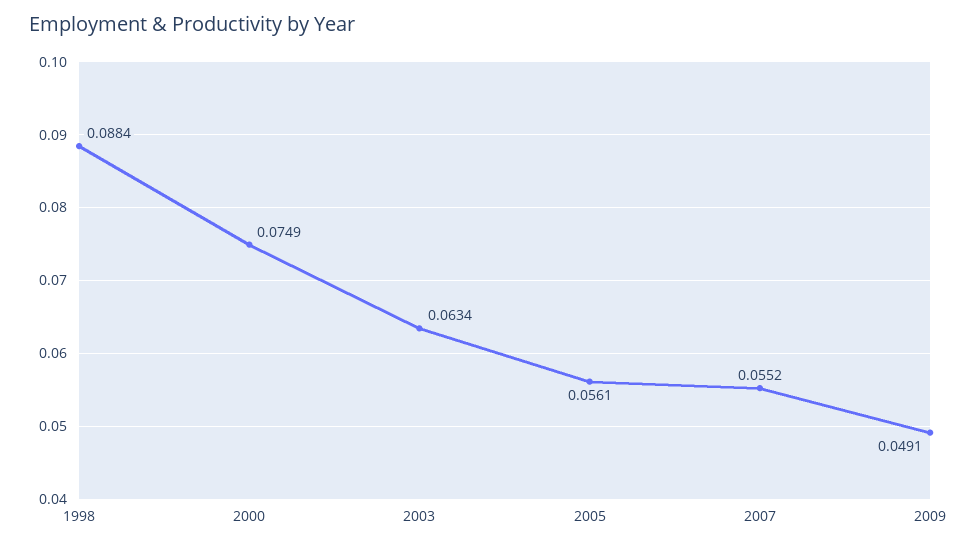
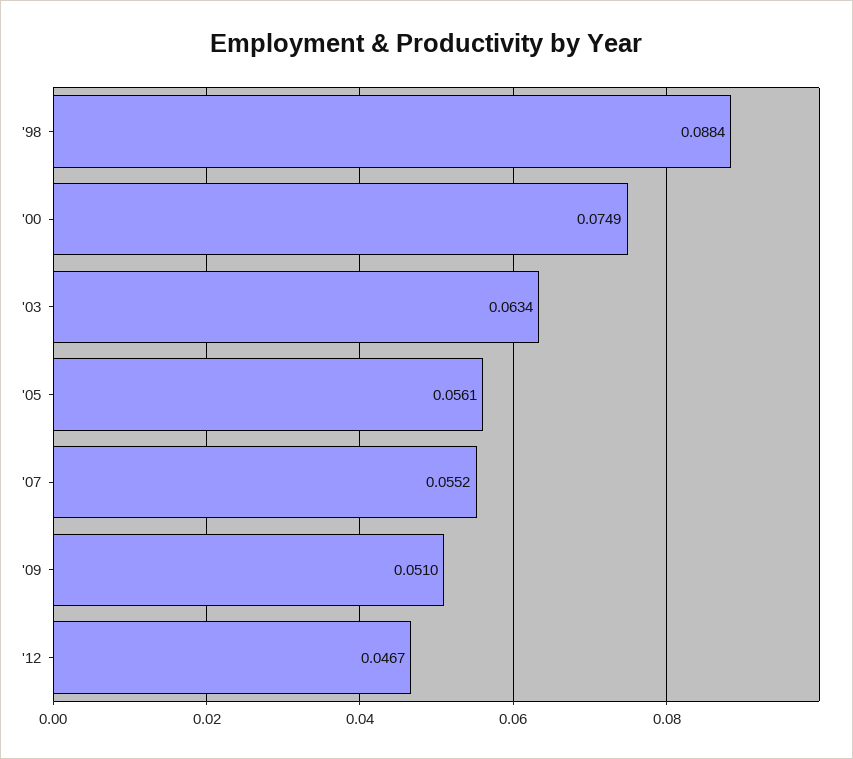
2009: 0.0491 -> 0.051
'12: none -> 0.0467

